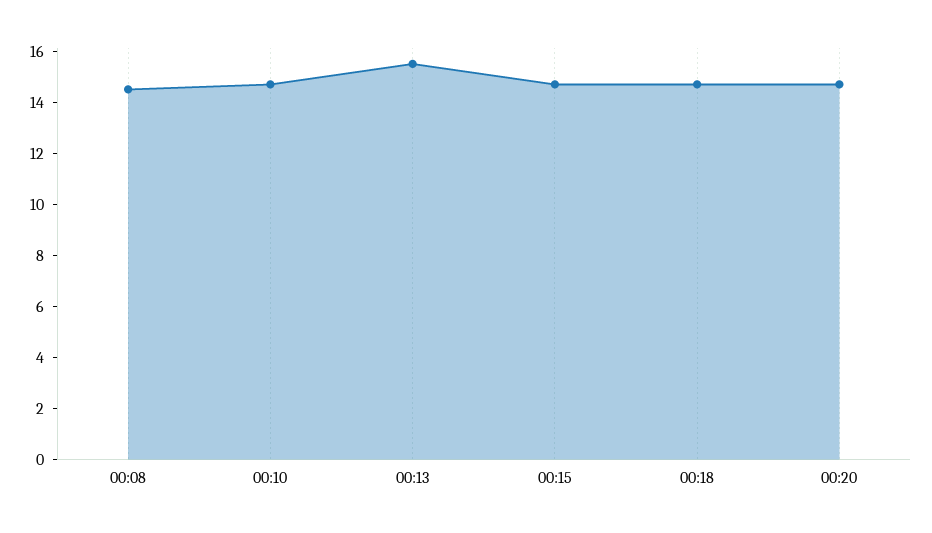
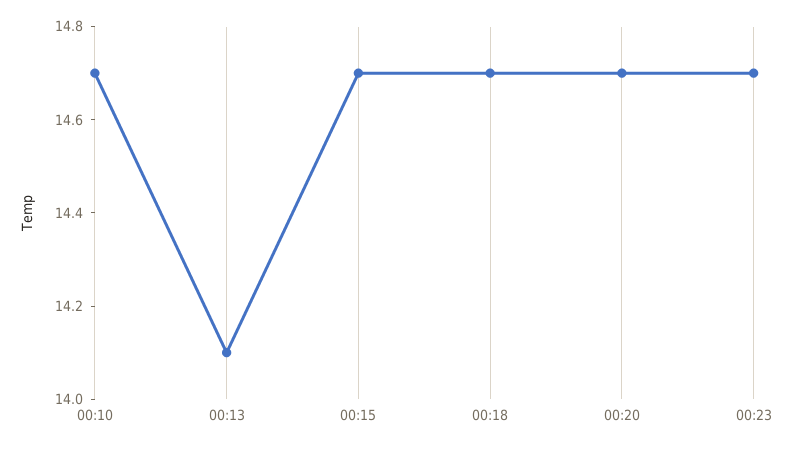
00:08: 14.5 -> none
00:13: 15.5 -> 14.1
00:23: none -> 14.7

